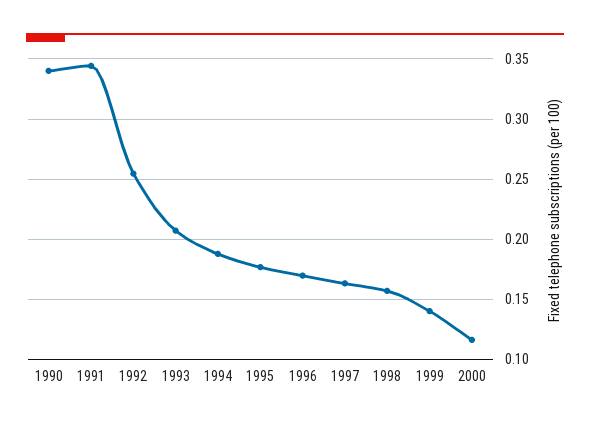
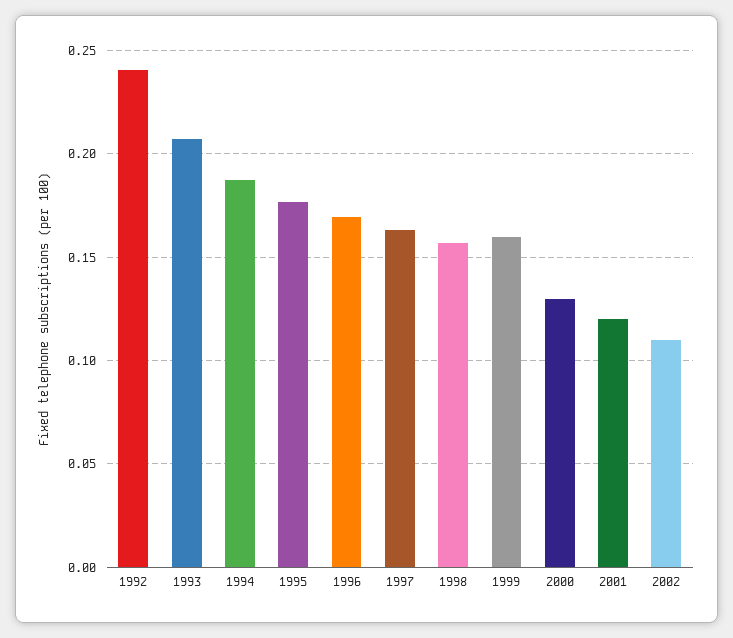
1990: 0.34 -> none
1991: 0.345 -> none
1992: 0.255 -> 0.24
1999: 0.14 -> 0.16
2000: 0.115 -> 0.13
2001: none -> 0.12
2002: none -> 0.11

